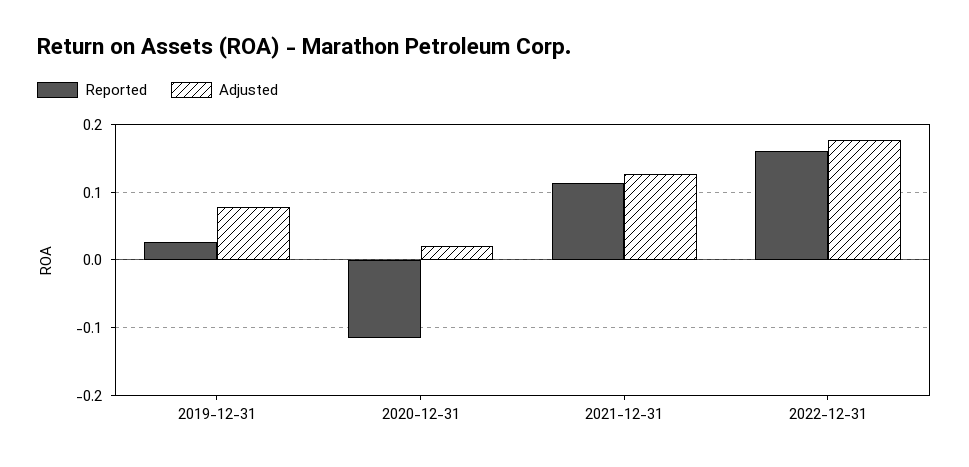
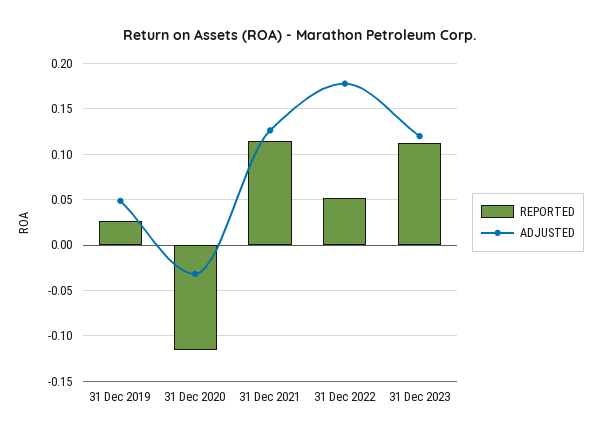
Adjusted, 2019-12-31: 0.08 -> 0.05
Adjusted, 2020-12-31: 0.02 -> -0.03
Reported, 2022-12-31: 0.16 -> 0.05
Reported, 31 Dec 2023: none -> 0.11
Adjusted, 31 Dec 2023: none -> 0.12

